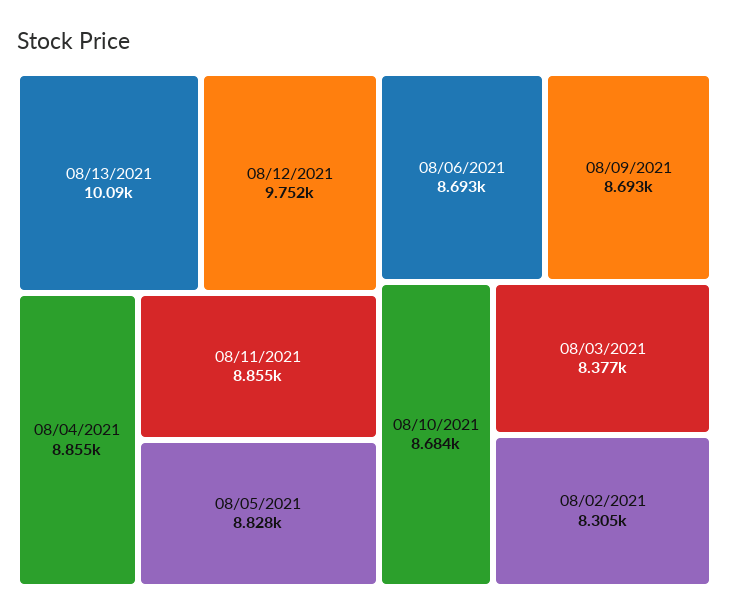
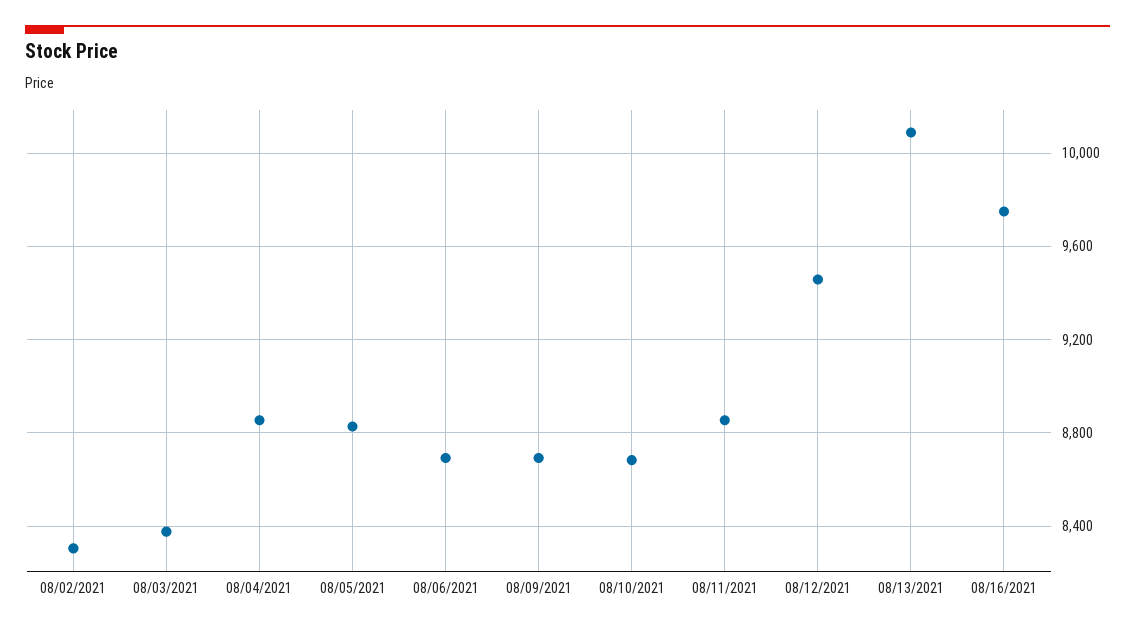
08/12/2021: 9752 -> 9450
08/16/2021: none -> 9750

